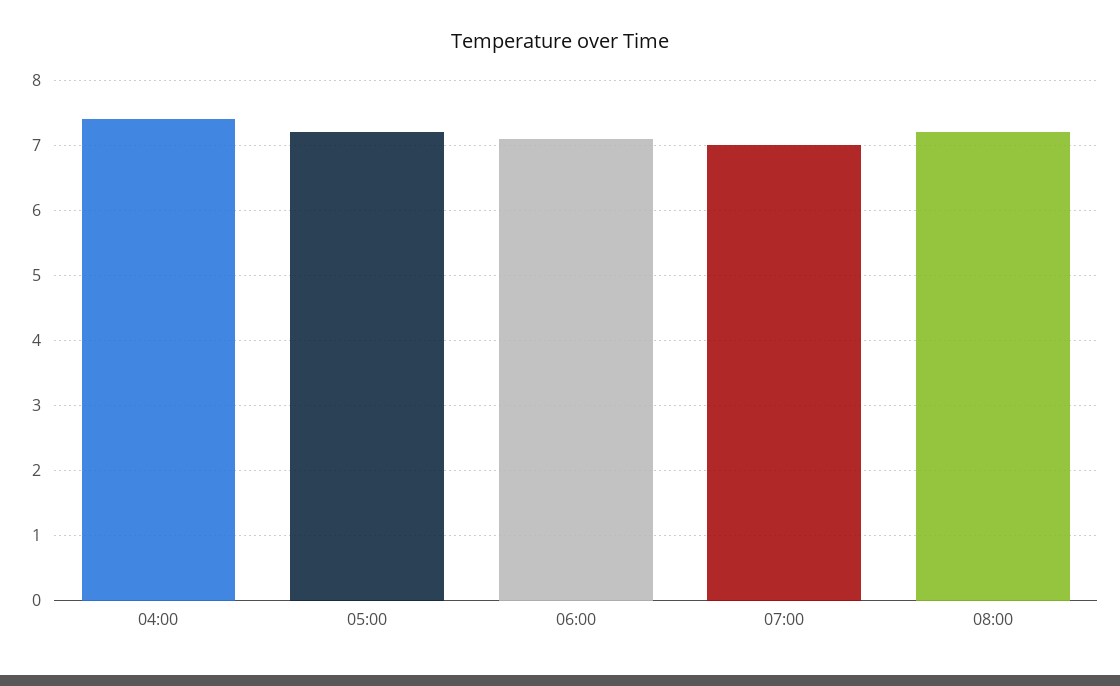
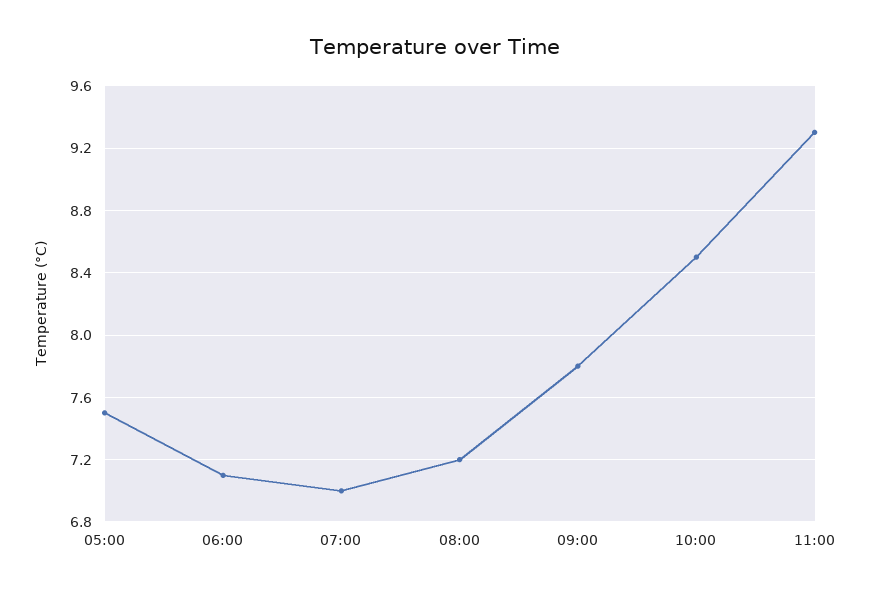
04:00: 7.4 -> none
05:00: 7.2 -> 7.5
09:00: none -> 7.8
10:00: none -> 8.5
11:00: none -> 9.3

